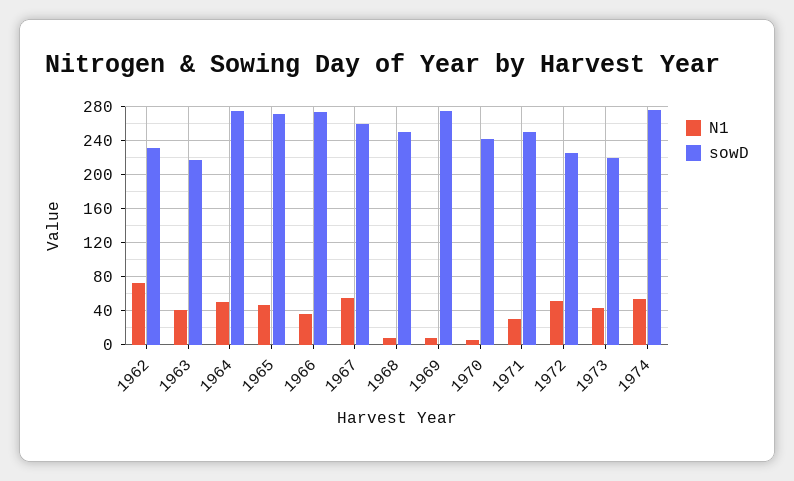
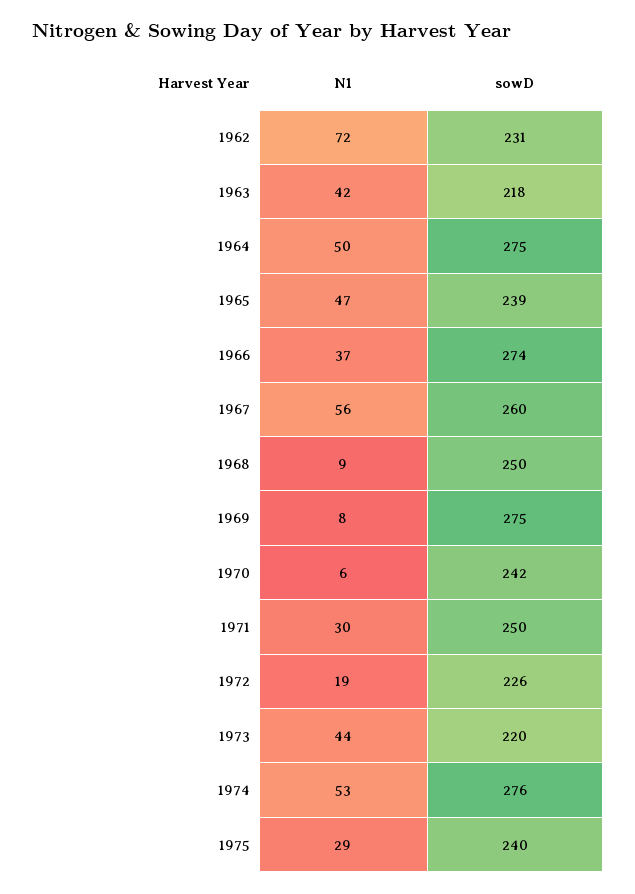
sowD, 1965: 270 -> 239
N1, 1972: 50 -> 19
N1, 1975: none -> 29
sowD, 1975: none -> 240

